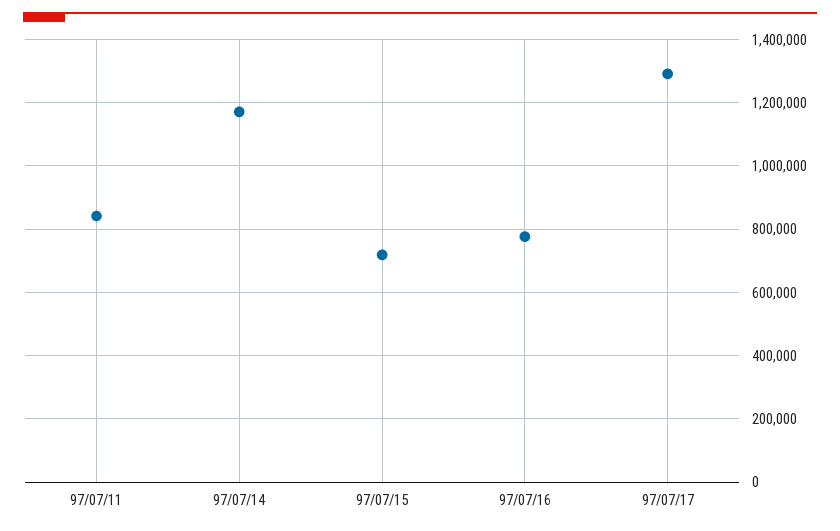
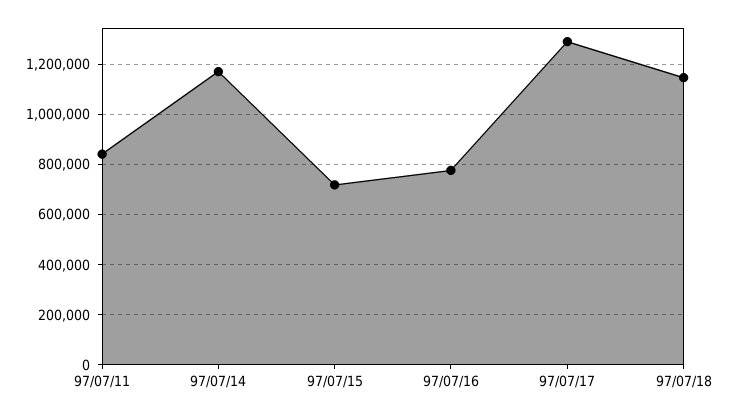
97/07/18: none -> 1150000

